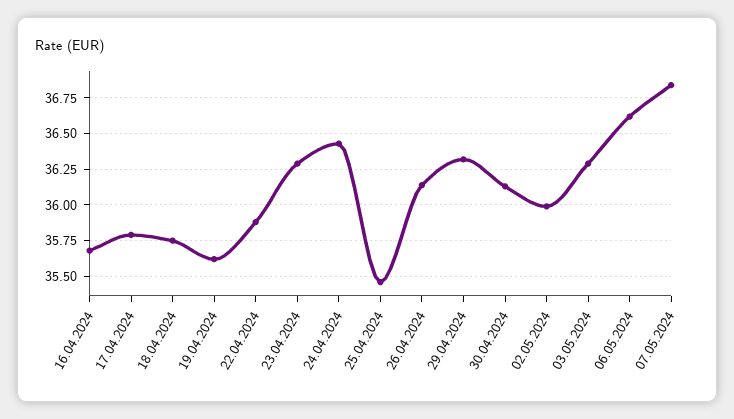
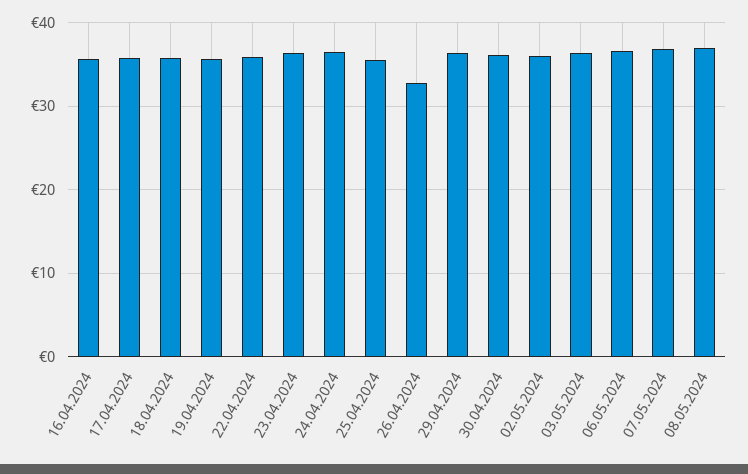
26.04.2024: 36.15 -> 33
08.05.2024: none -> 37

